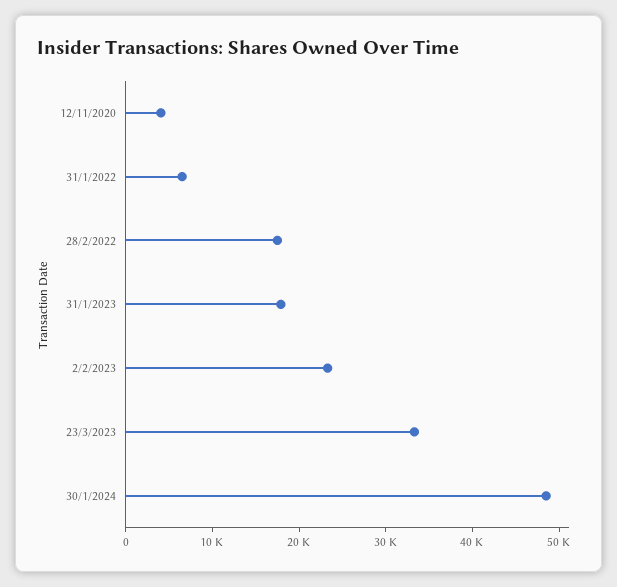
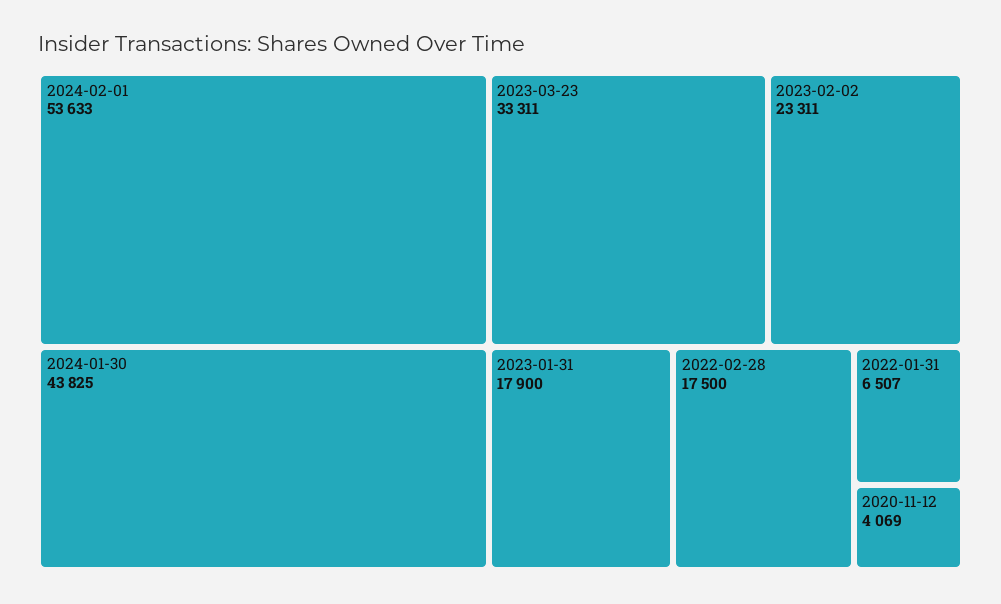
30/1/2024: 48000 -> 43825
2024-02-01: none -> 53633

